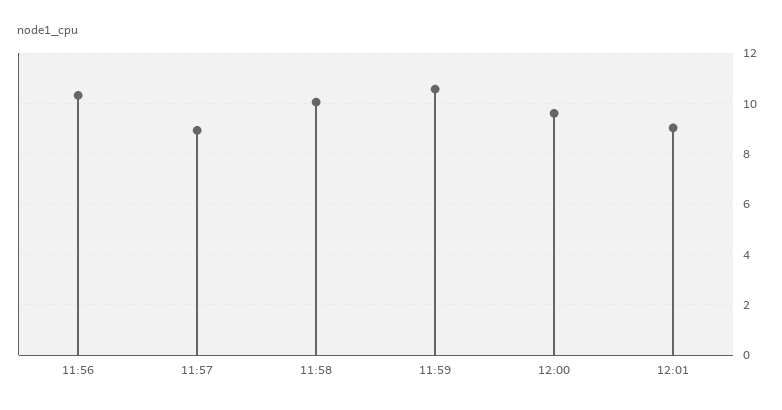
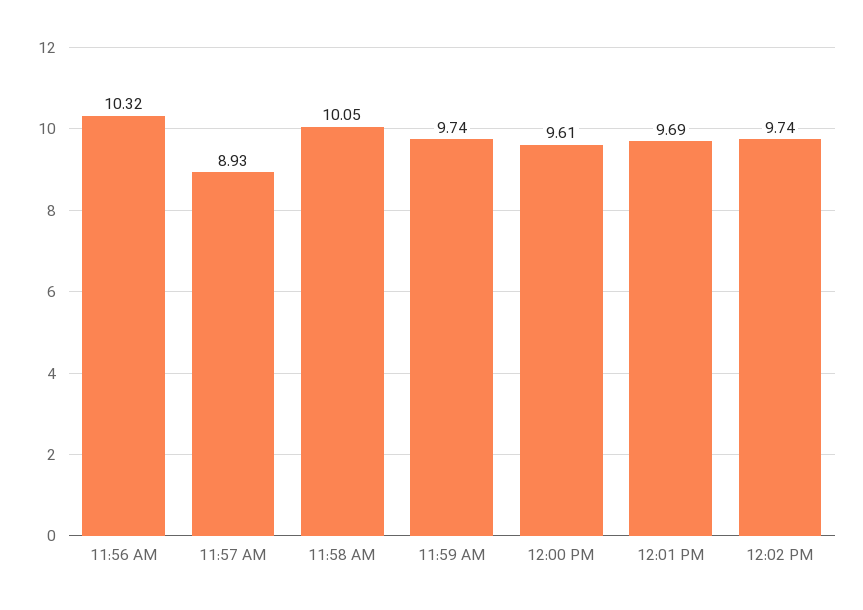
11:59: 10.5 -> 9.74
12:01: 9 -> 9.69
12:02 PM: none -> 9.74

